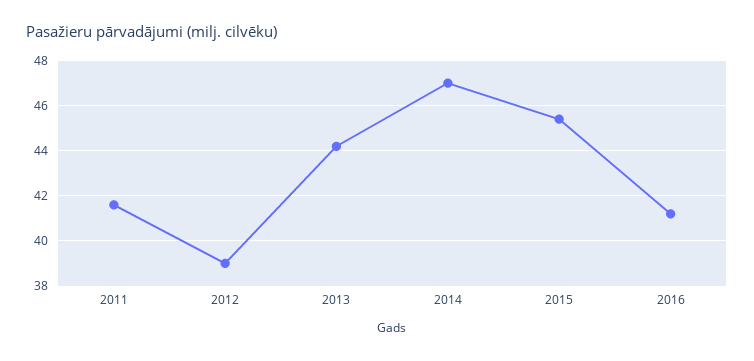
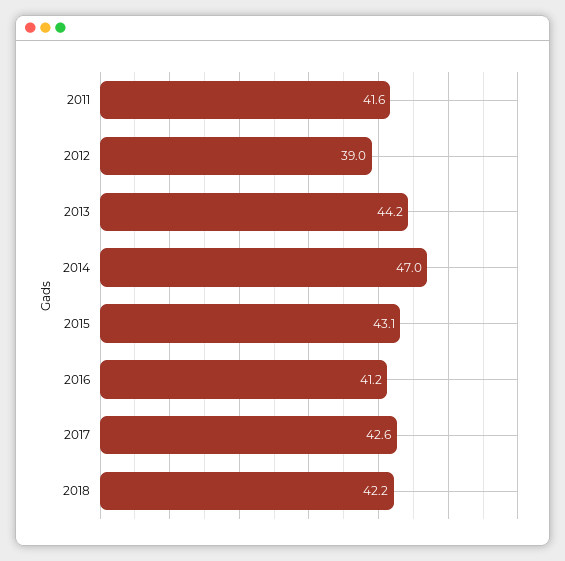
2015: 45.5 -> 43.1
2017: none -> 42.6
2018: none -> 42.2

